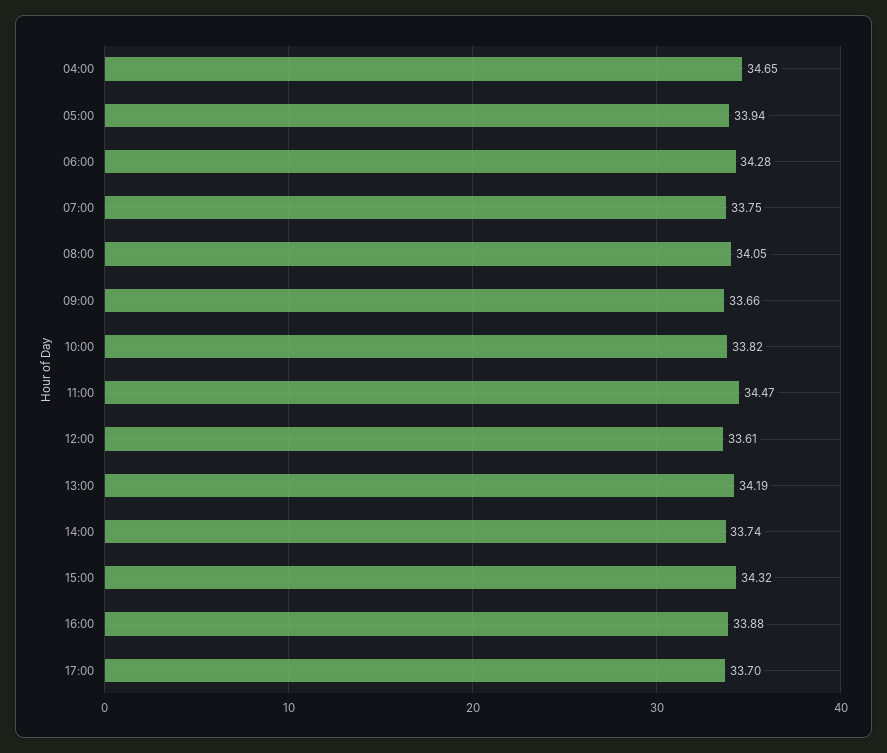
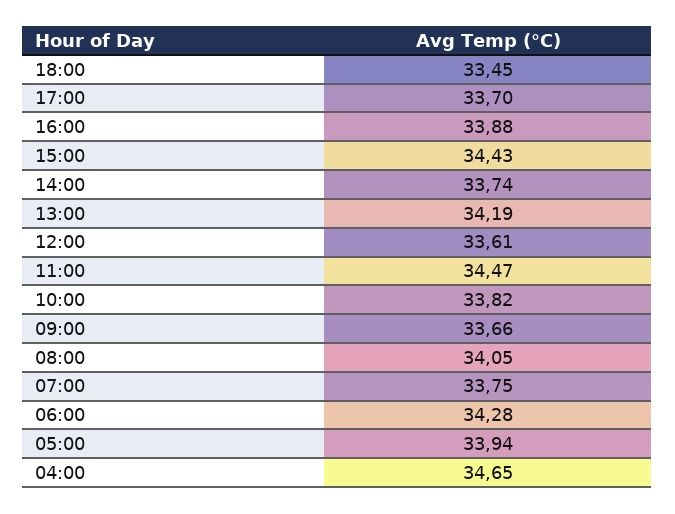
15:00: 34.32 -> 34.43
18:00: none -> 33.45

